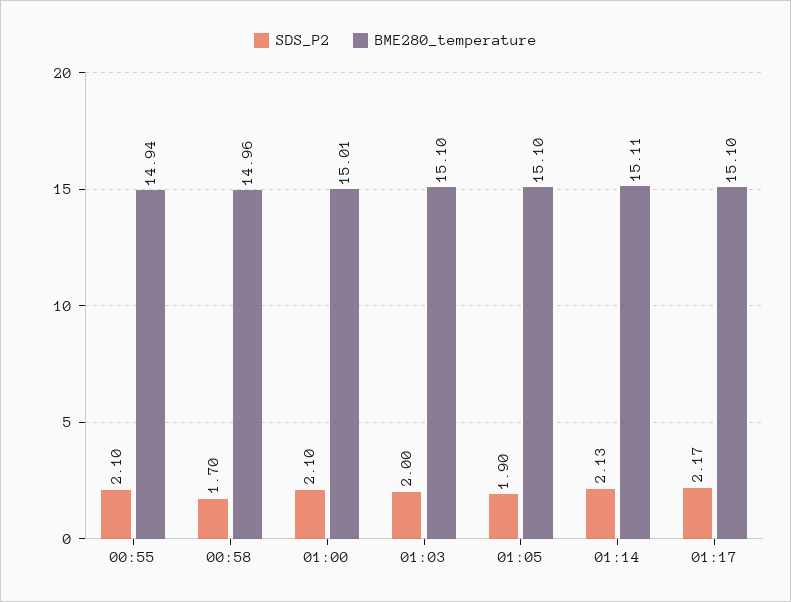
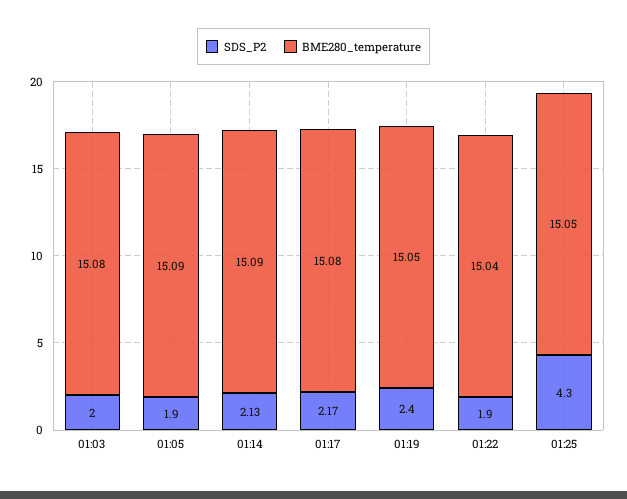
SDS_P2, 00:55: 2.1 -> none
BME280_temperature, 00:55: 14.94 -> none
SDS_P2, 00:58: 1.7 -> none
BME280_temperature, 00:58: 14.96 -> none
SDS_P2, 01:00: 2.1 -> none
BME280_temperature, 01:00: 15.01 -> none
BME280_temperature, 01:03: 15.1 -> 15.08
BME280_temperature, 01:05: 15.1 -> 15.09
BME280_temperature, 01:14: 15.11 -> 15.09
BME280_temperature, 01:17: 15.1 -> 15.08
SDS_P2, 01:19: none -> 2.4
BME280_temperature, 01:19: none -> 15.05
SDS_P2, 01:22: none -> 1.9
BME280_temperature, 01:22: none -> 15.04
SDS_P2, 01:25: none -> 4.3
BME280_temperature, 01:25: none -> 15.05

